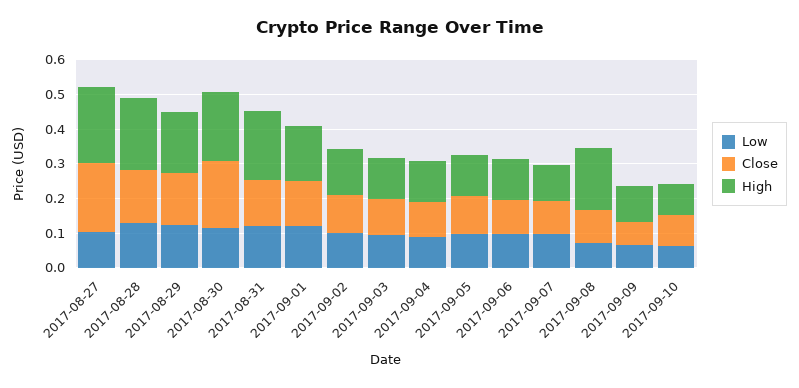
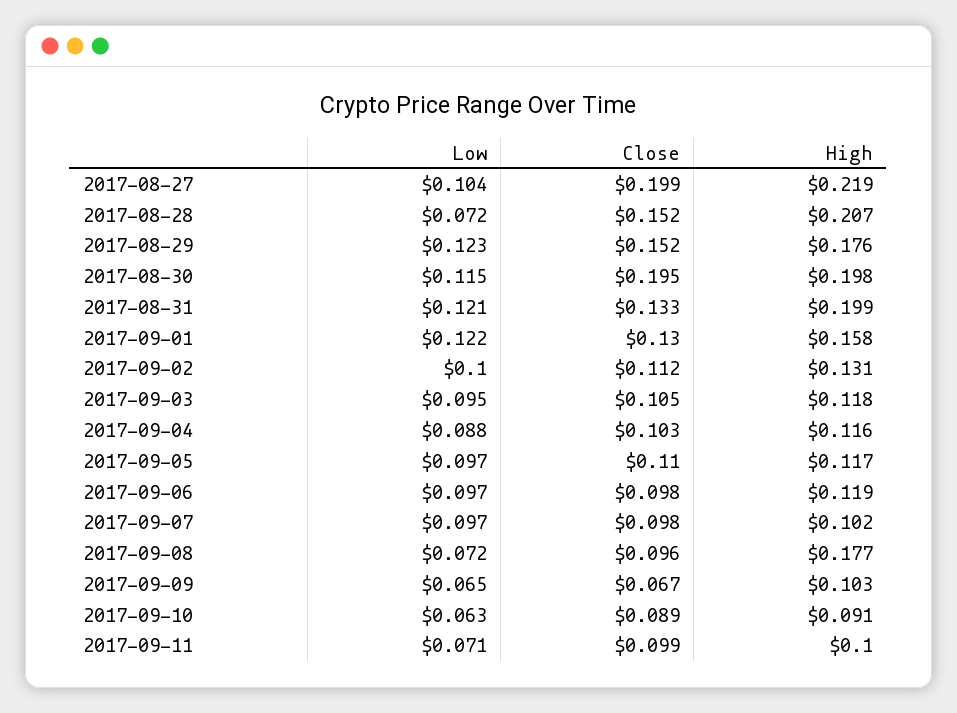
Low, 2017-08-28: 0.125 -> 0.072
Low, 2017-09-11: none -> 0.071
Close, 2017-09-11: none -> 0.099
High, 2017-09-11: none -> 0.1

